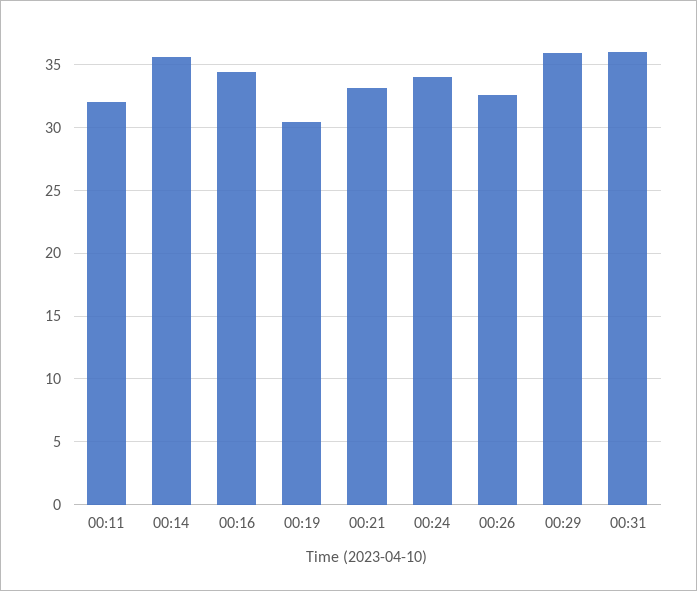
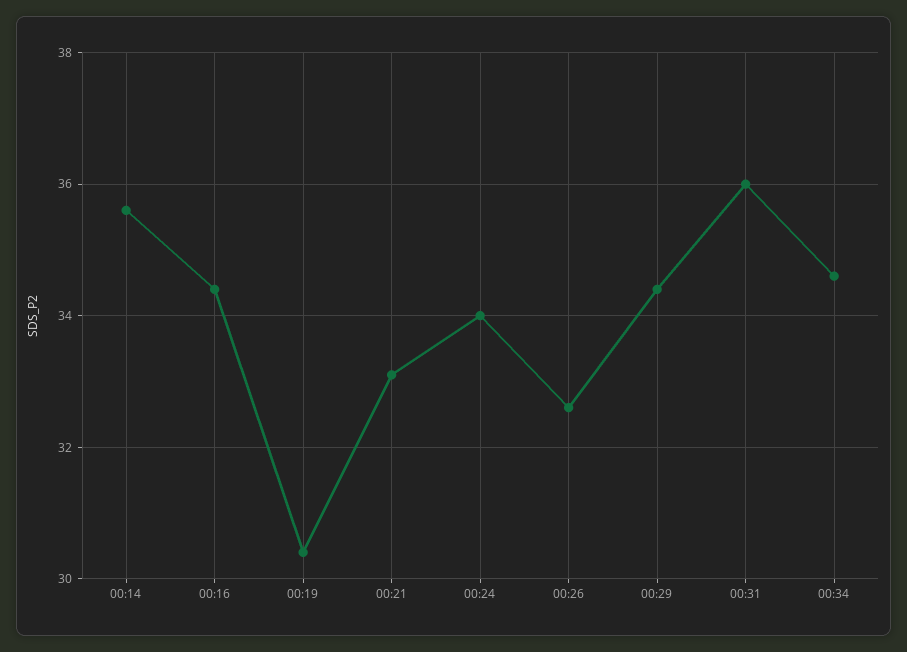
00:11: 32 -> none
00:29: 36 -> 34.5
00:34: none -> 34.5

